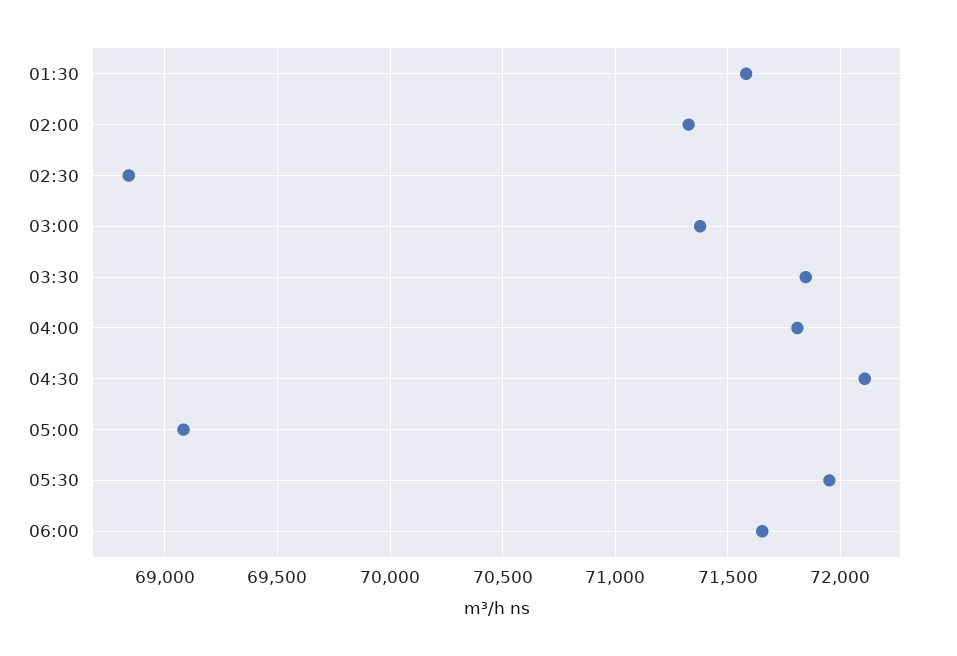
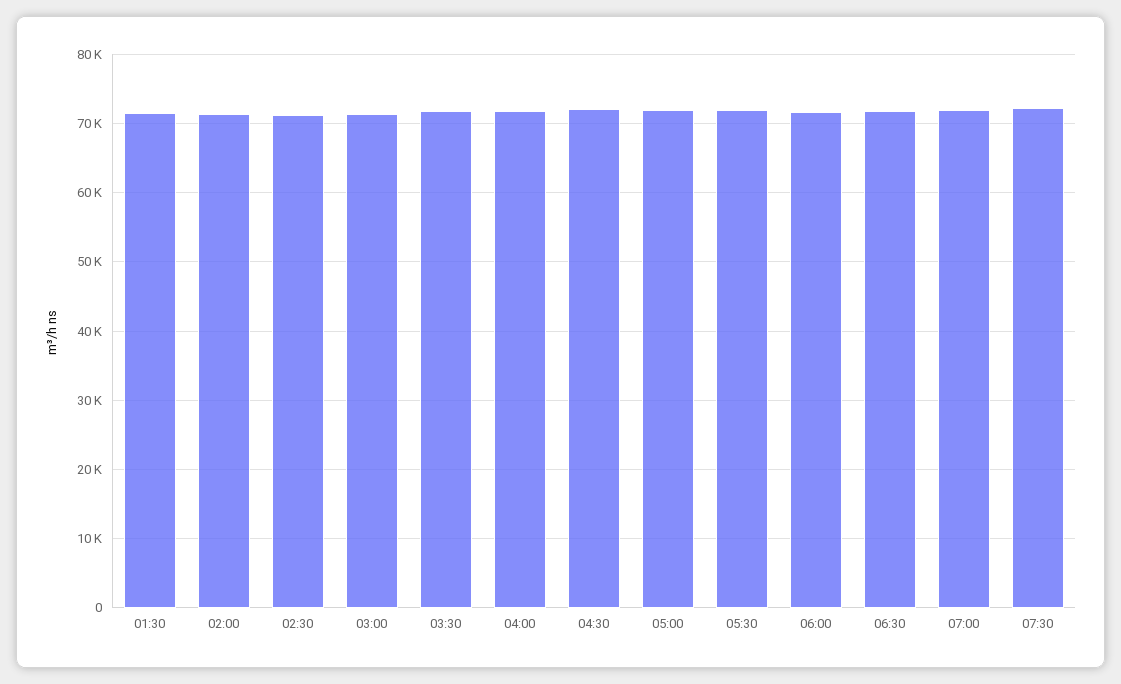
02:30: 68850 -> 71000
05:00: 69100 -> 72000
06:30: none -> 72000
07:00: none -> 72000
07:30: none -> 72000

